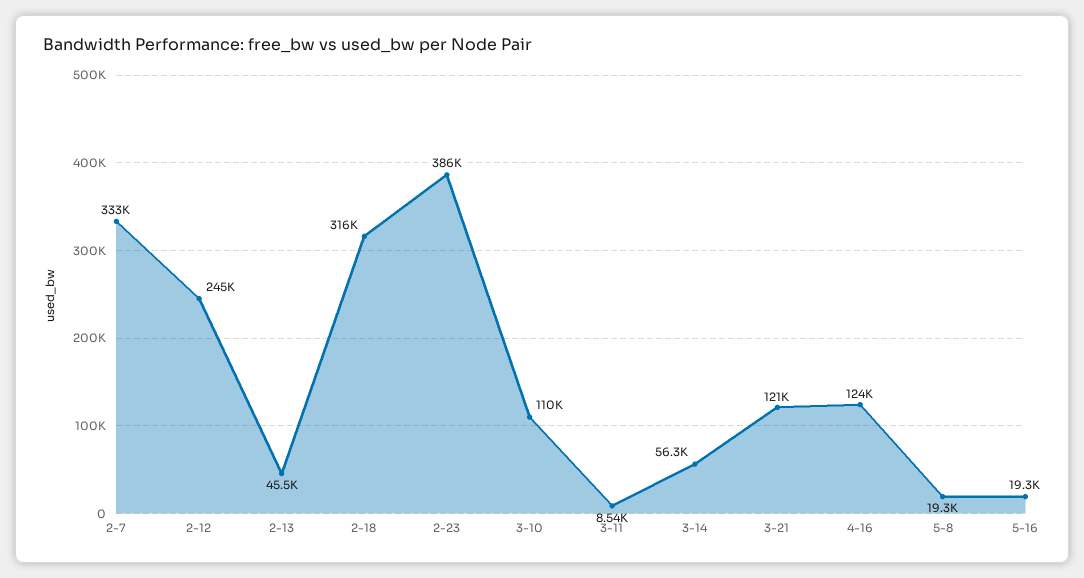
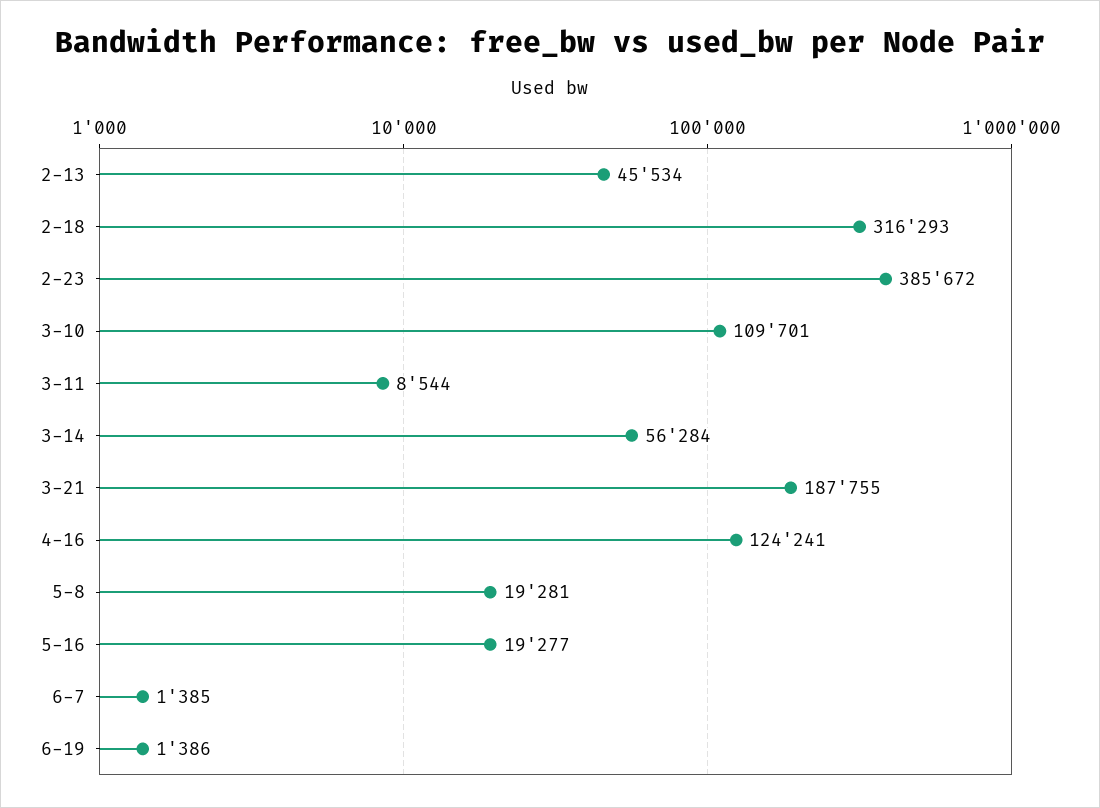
2-7: 333000 -> none
2-12: 245000 -> none
3-21: 121000 -> 187755
6-7: none -> 1385
6-19: none -> 1386

